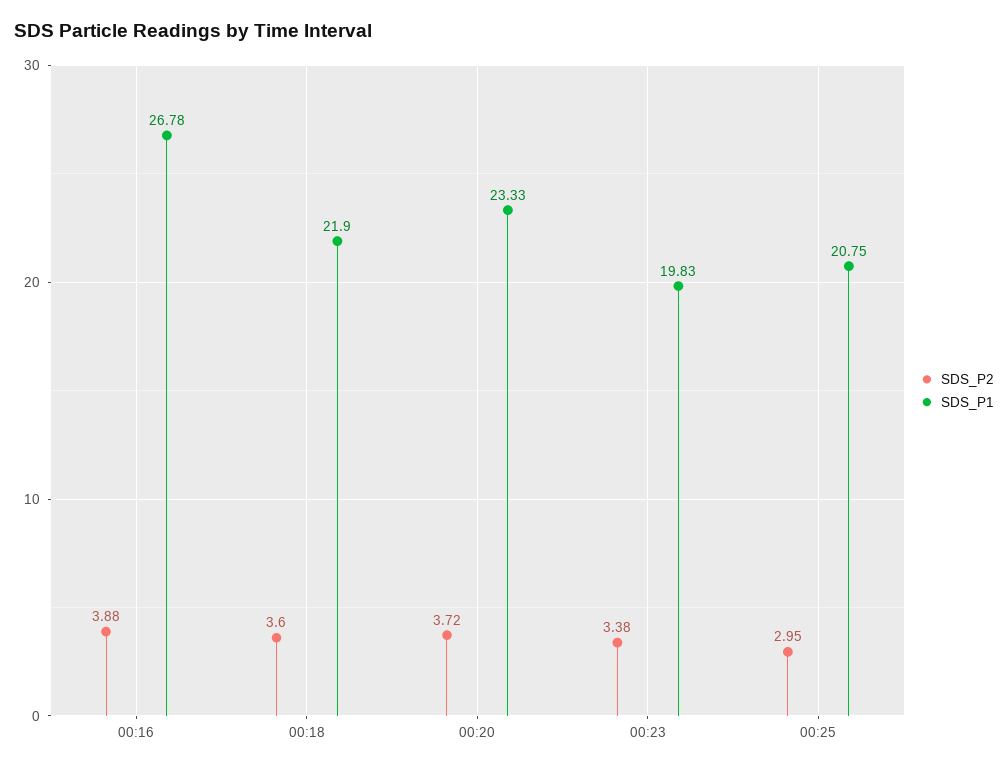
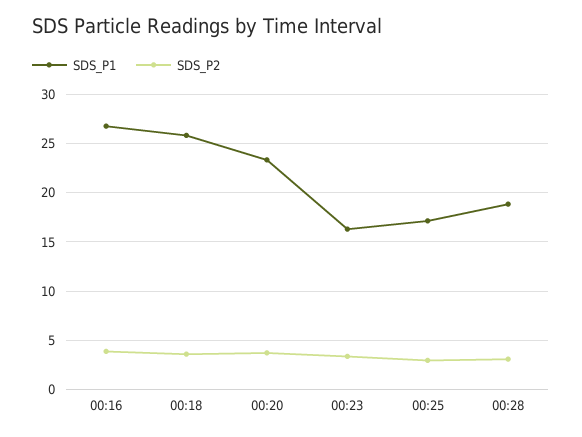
SDS_P1, 00:18: 21.9 -> 26
SDS_P1, 00:23: 19.83 -> 16
SDS_P1, 00:25: 20.75 -> 17
SDS_P1, 00:28: none -> 19
SDS_P2, 00:28: none -> 3

